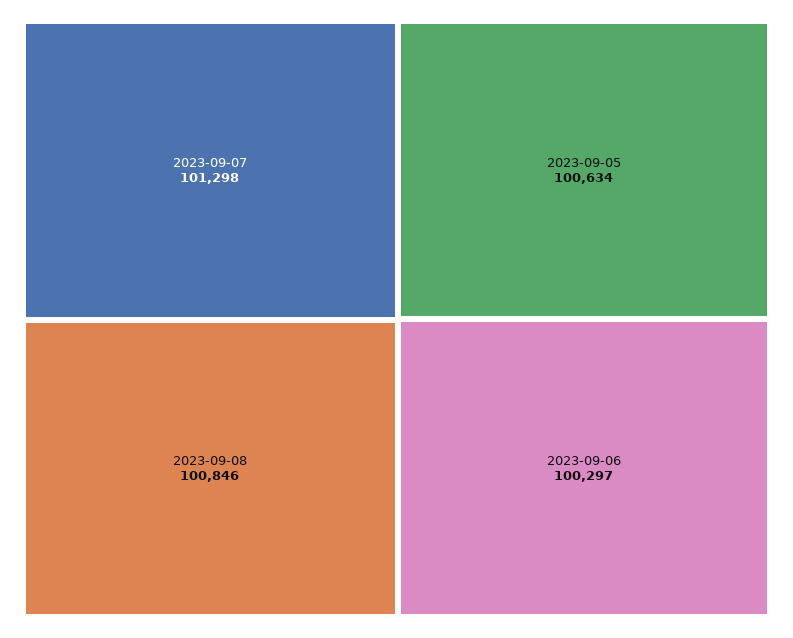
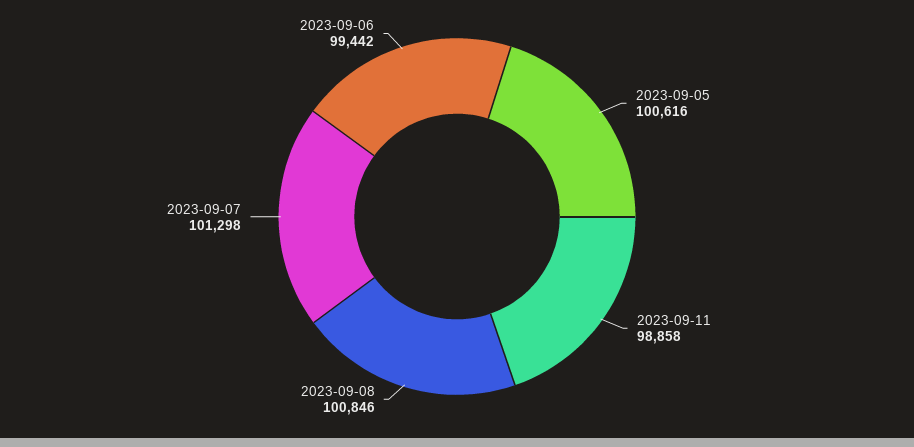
2023-09-05: 100634 -> 100616
2023-09-06: 100297 -> 99442
2023-09-11: none -> 98858

